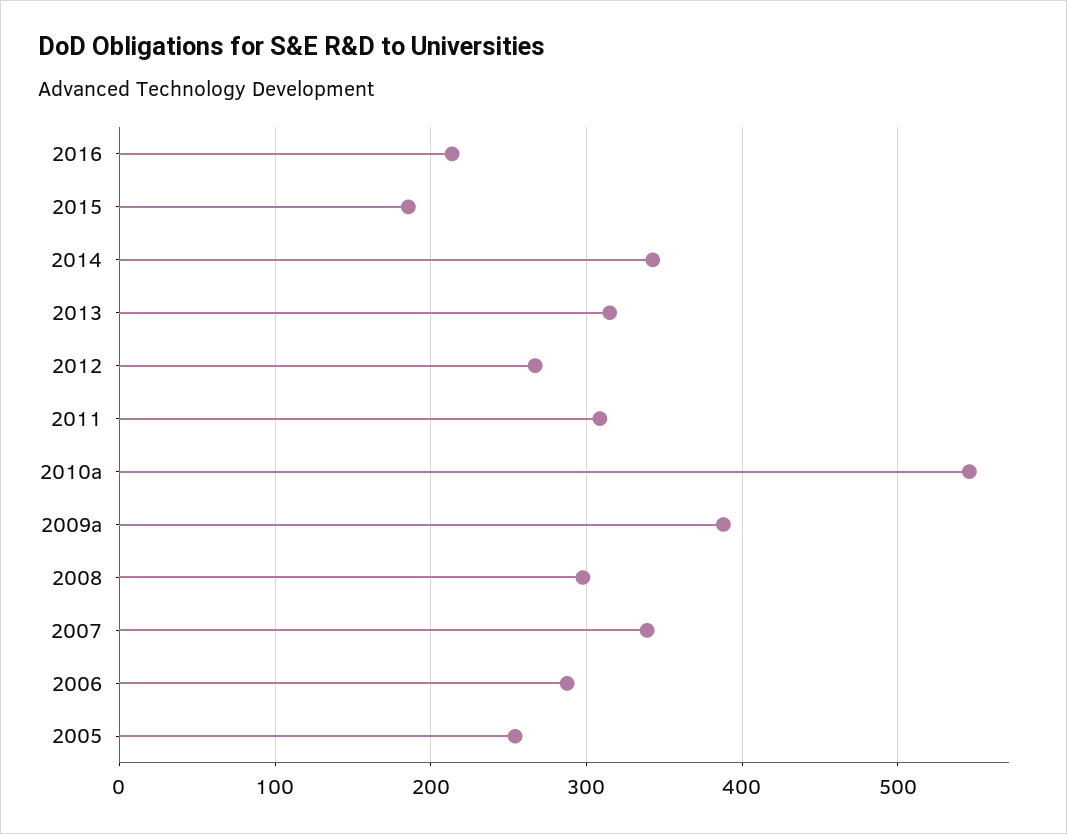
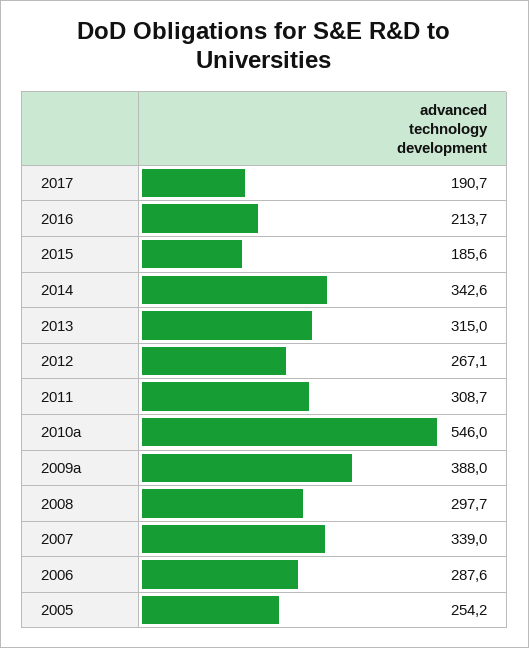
2017: none -> 190.7

